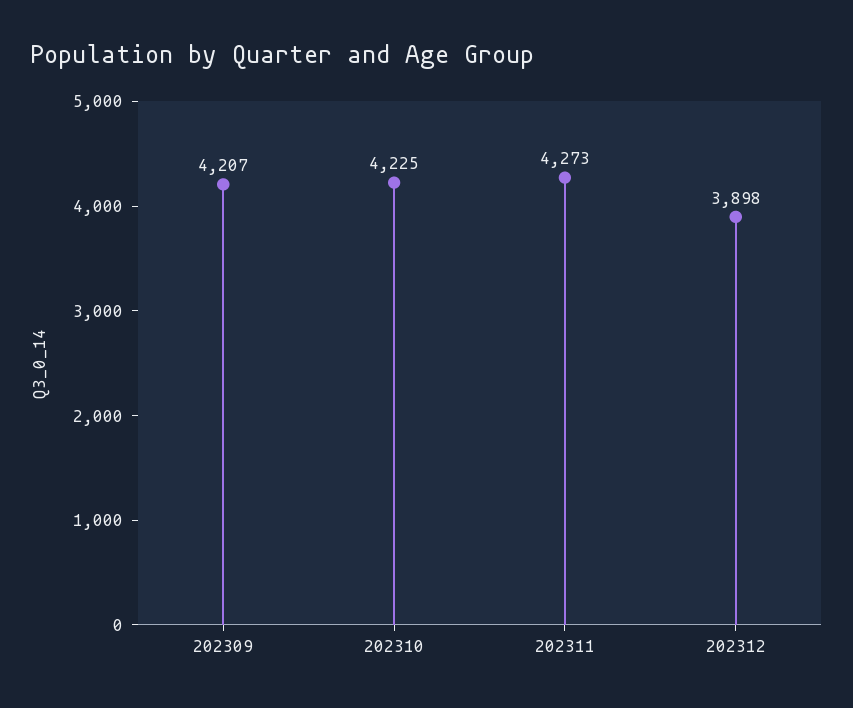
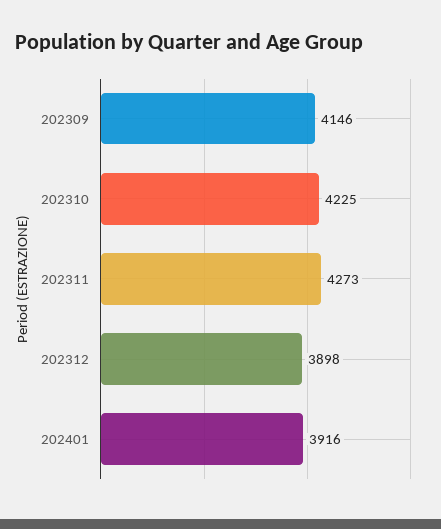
202309: 4207 -> 4146
202401: none -> 3916

